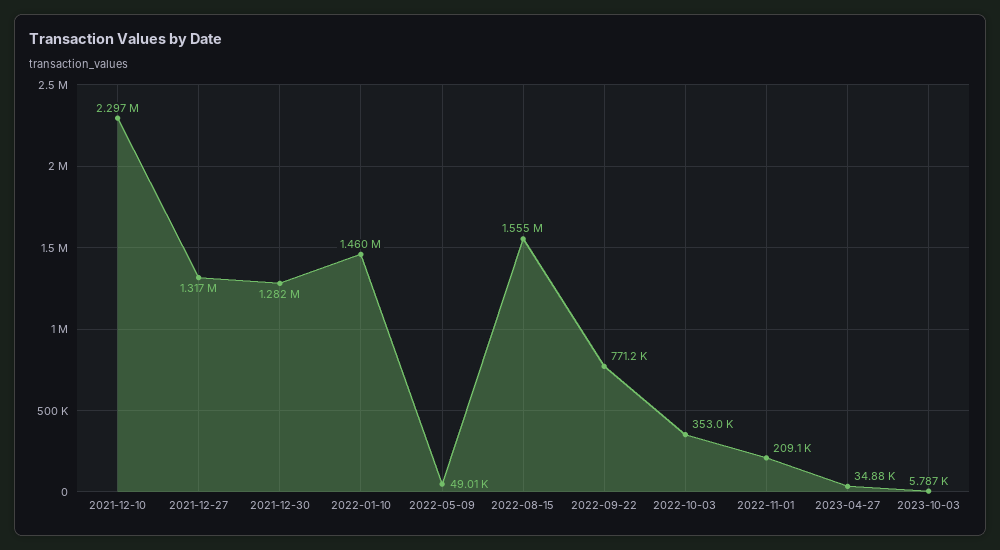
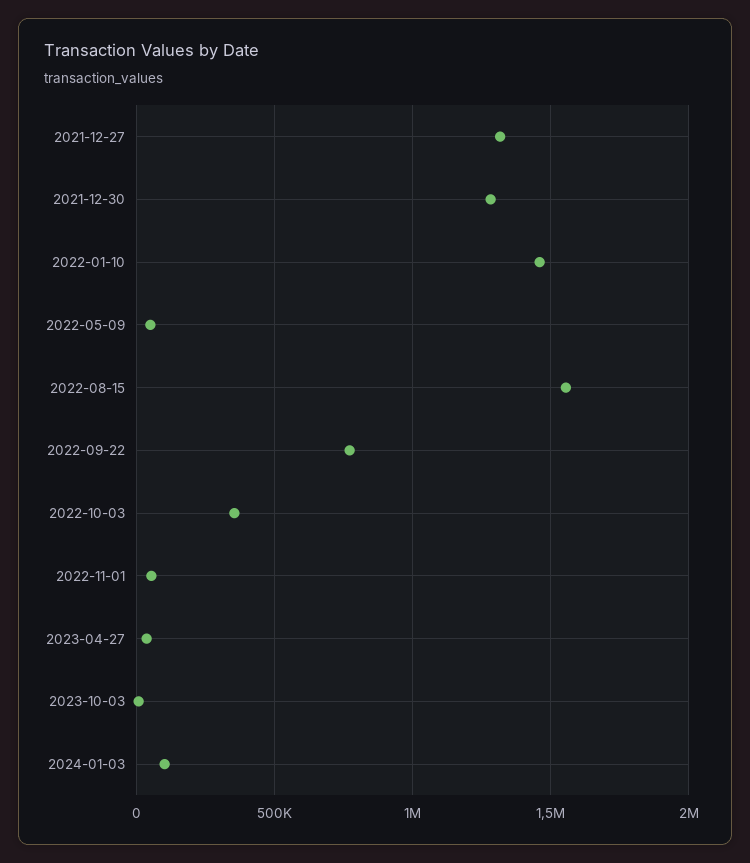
2021-12-10: 2297000 -> none
2022-11-01: 209100 -> 50000
2024-01-03: none -> 100000

